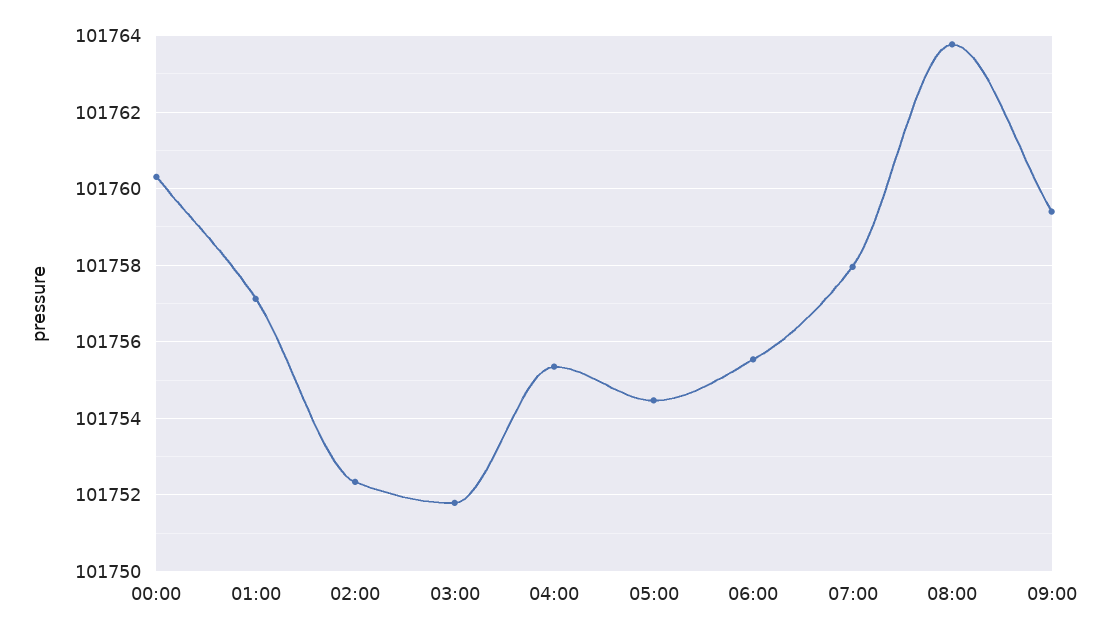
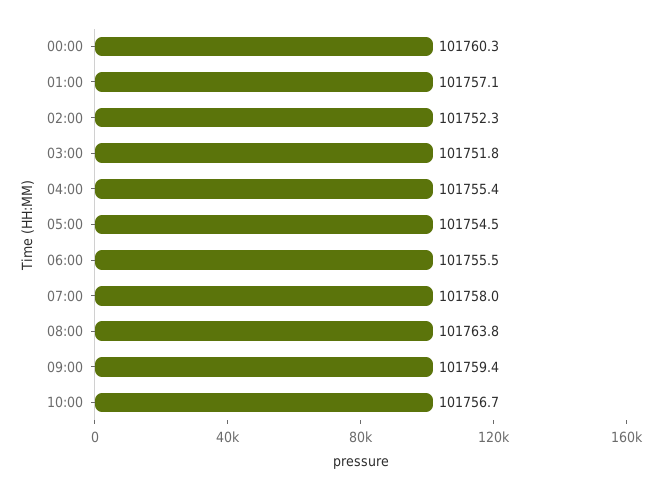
10:00: none -> 101756.7

